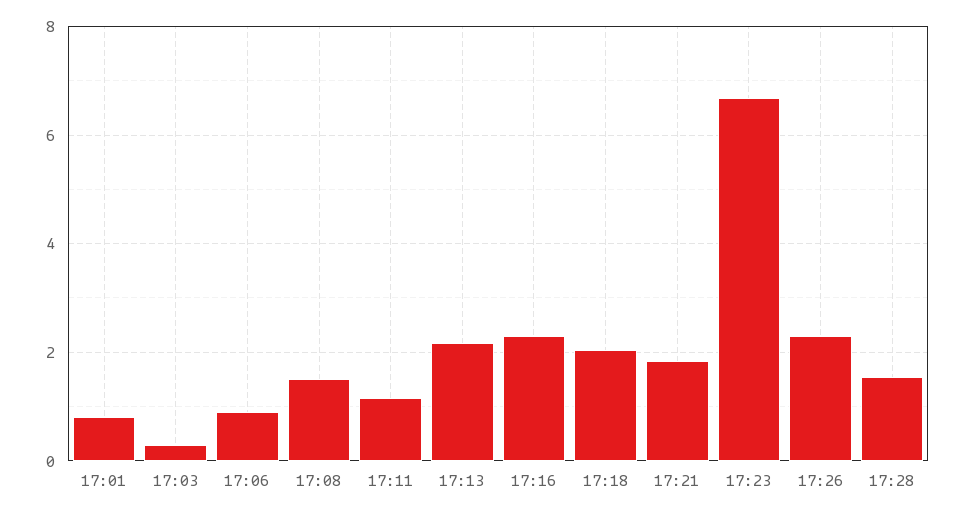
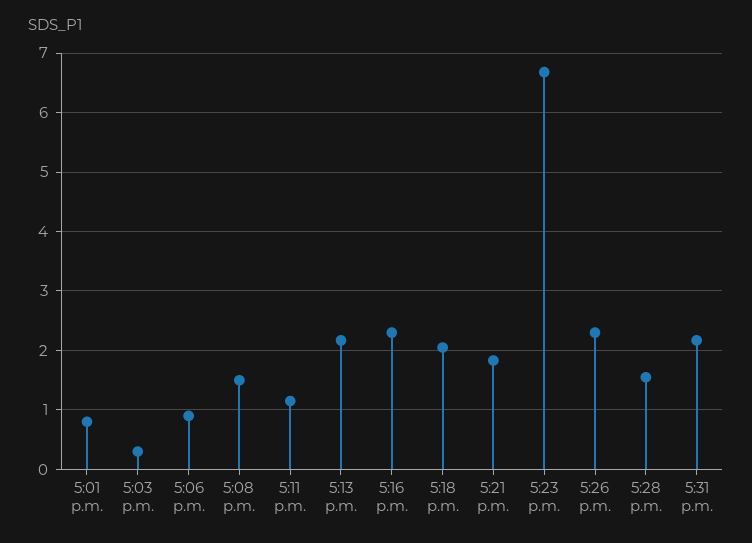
5:31 p.m.: none -> 2.2

